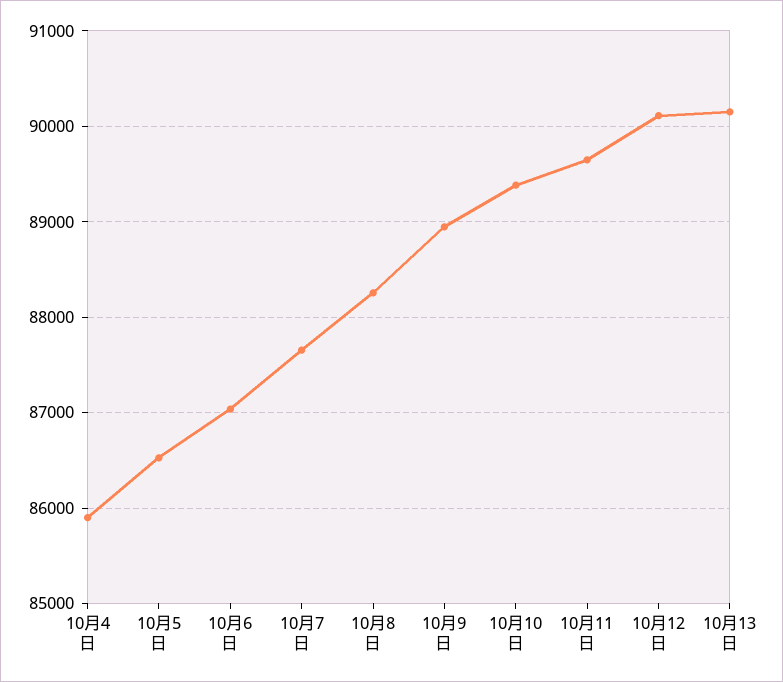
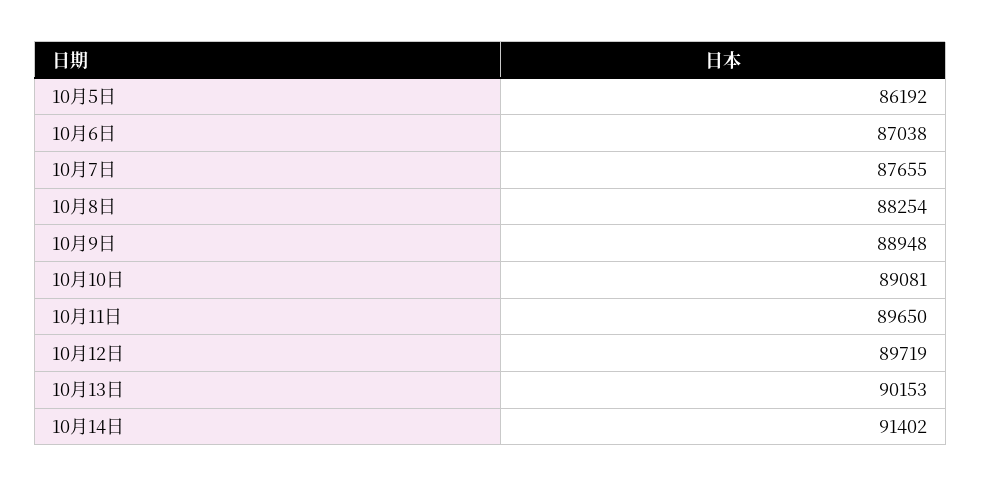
10月4日: 85900 -> none
10月5日: 86500 -> 86192
10月10日: 89400 -> 89081
10月12日: 90100 -> 89719
10月14日: none -> 91402

